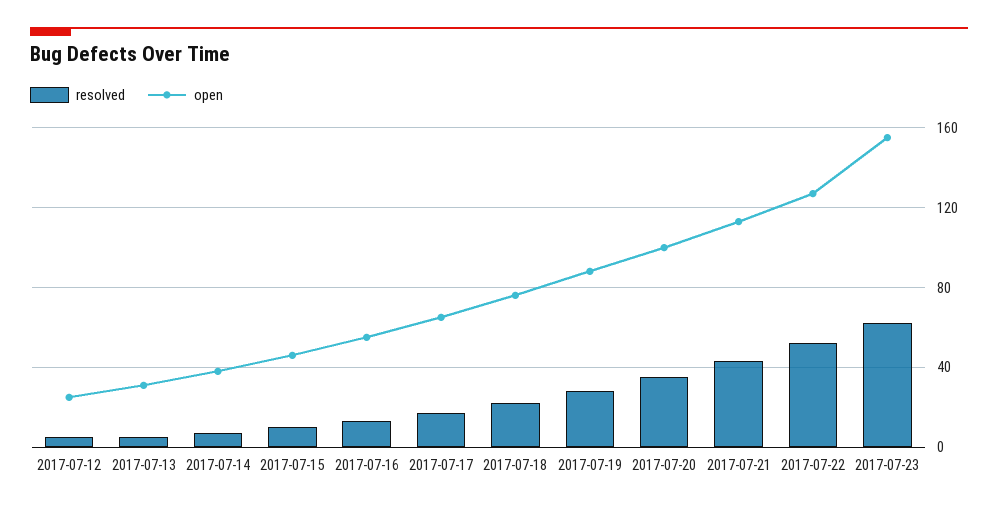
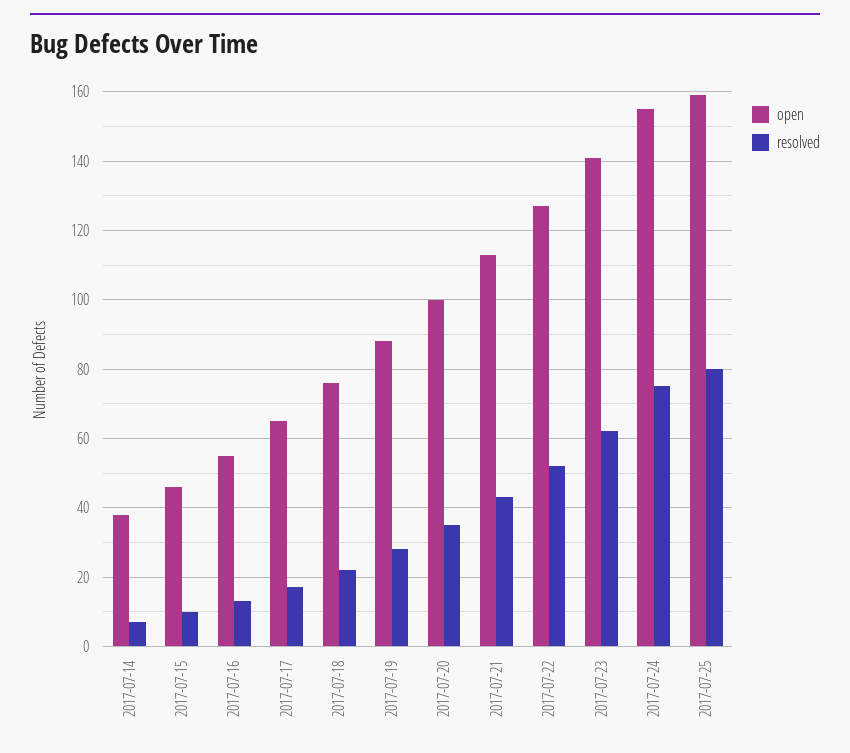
resolved, 2017-07-12: 5 -> none
open, 2017-07-12: 25 -> none
resolved, 2017-07-13: 5 -> none
open, 2017-07-13: 30 -> none
open, 2017-07-23: 155 -> 140
open, 2017-07-24: none -> 155
resolved, 2017-07-24: none -> 75
open, 2017-07-25: none -> 160
resolved, 2017-07-25: none -> 80

